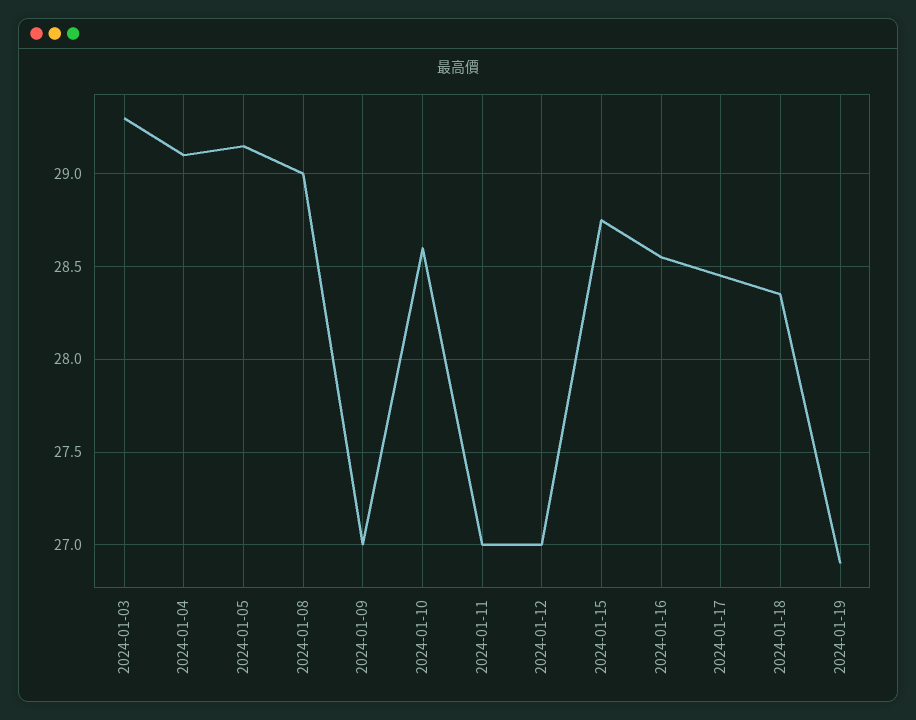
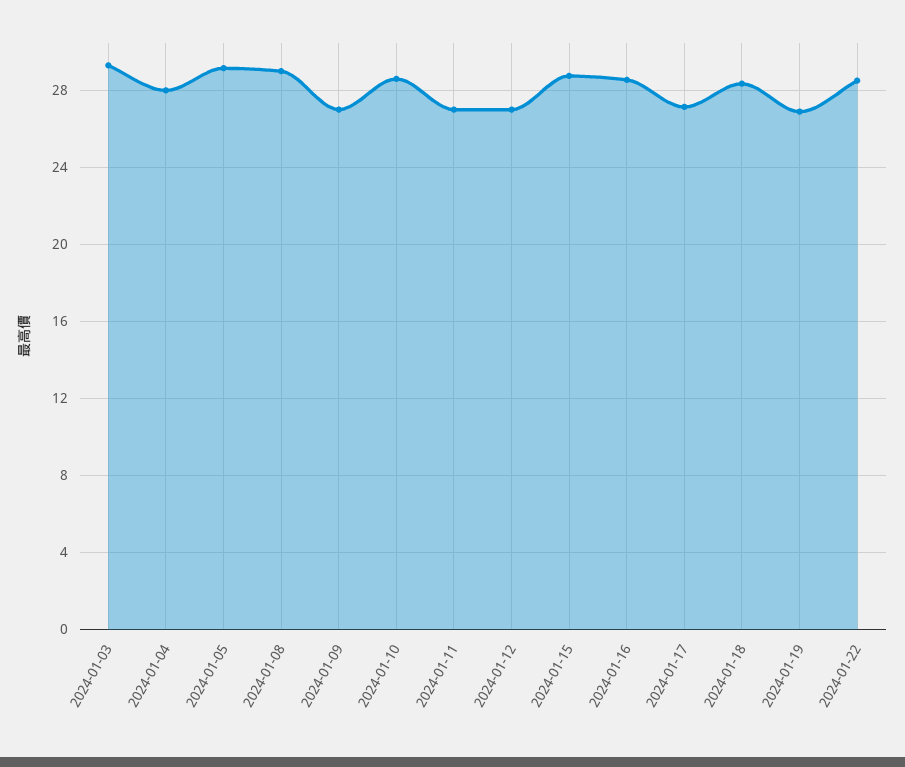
2024-01-04: 29.1 -> 28
2024-01-17: 28.45 -> 27
2024-01-22: none -> 28.5

